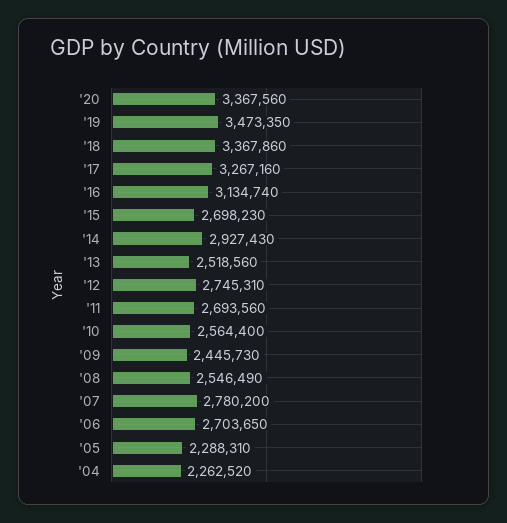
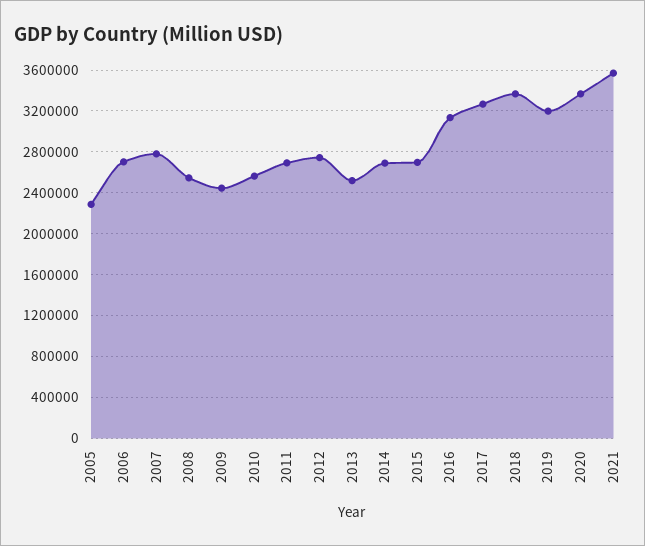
'19: 3473350 -> 3200000
'14: 2927430 -> 2700000
'04: 2262520 -> none
2021: none -> 3600000

